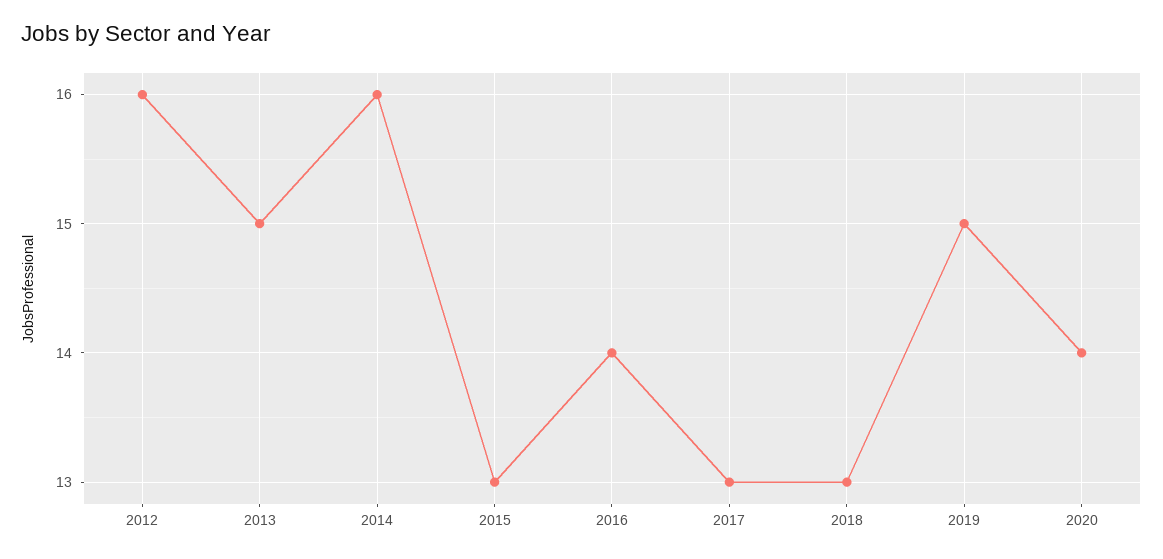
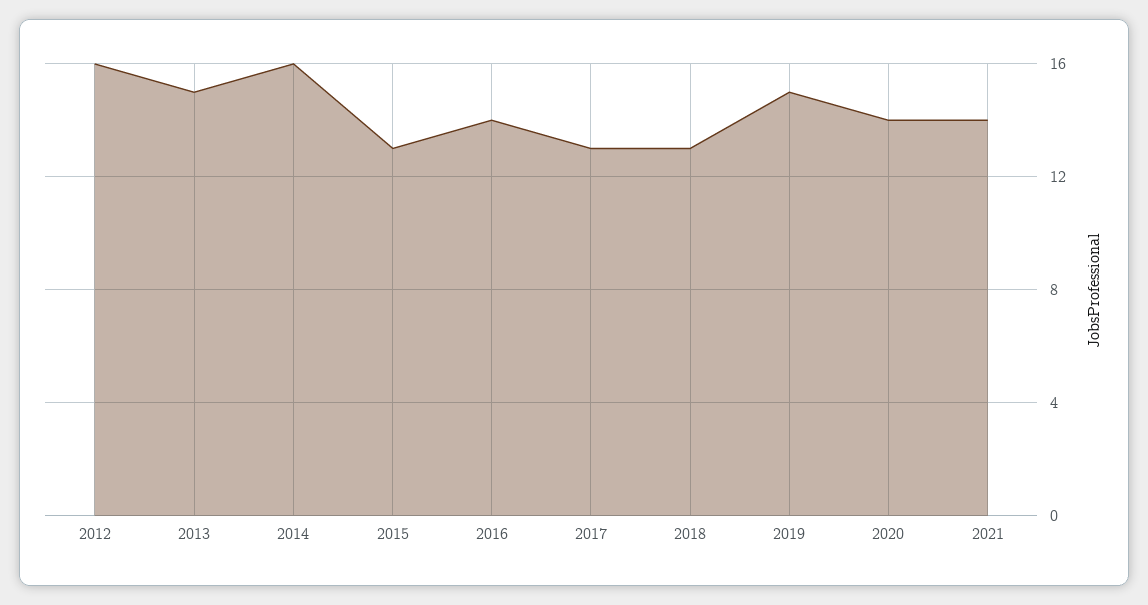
2021: none -> 14

